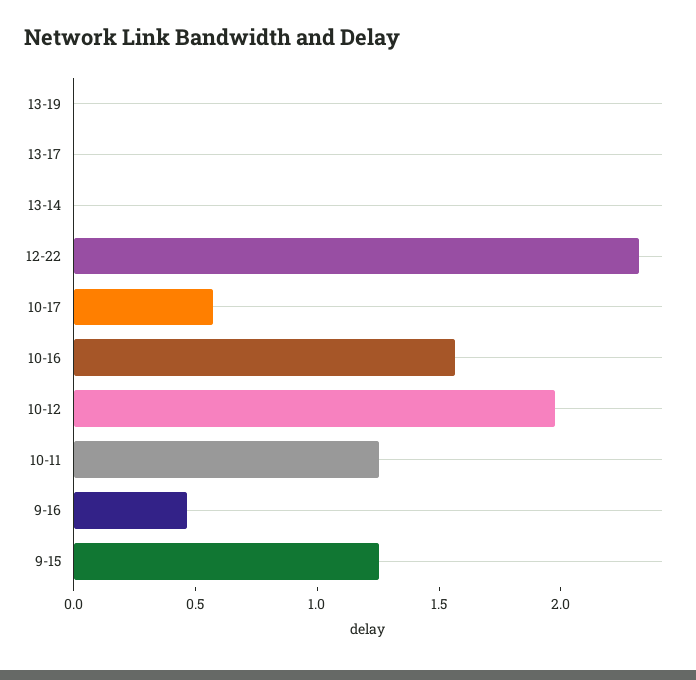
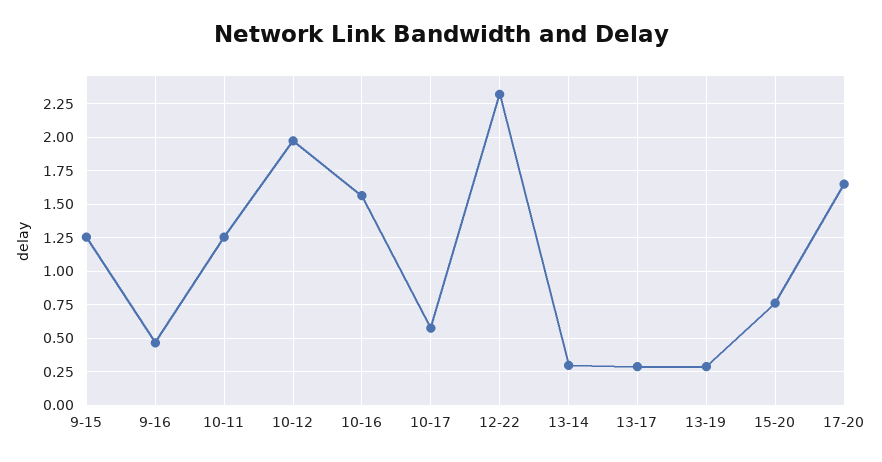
13-19: 0 -> 0.3
13-17: 0 -> 0.3
13-14: 0 -> 0.3
15-20: none -> 0.75
17-20: none -> 1.65

